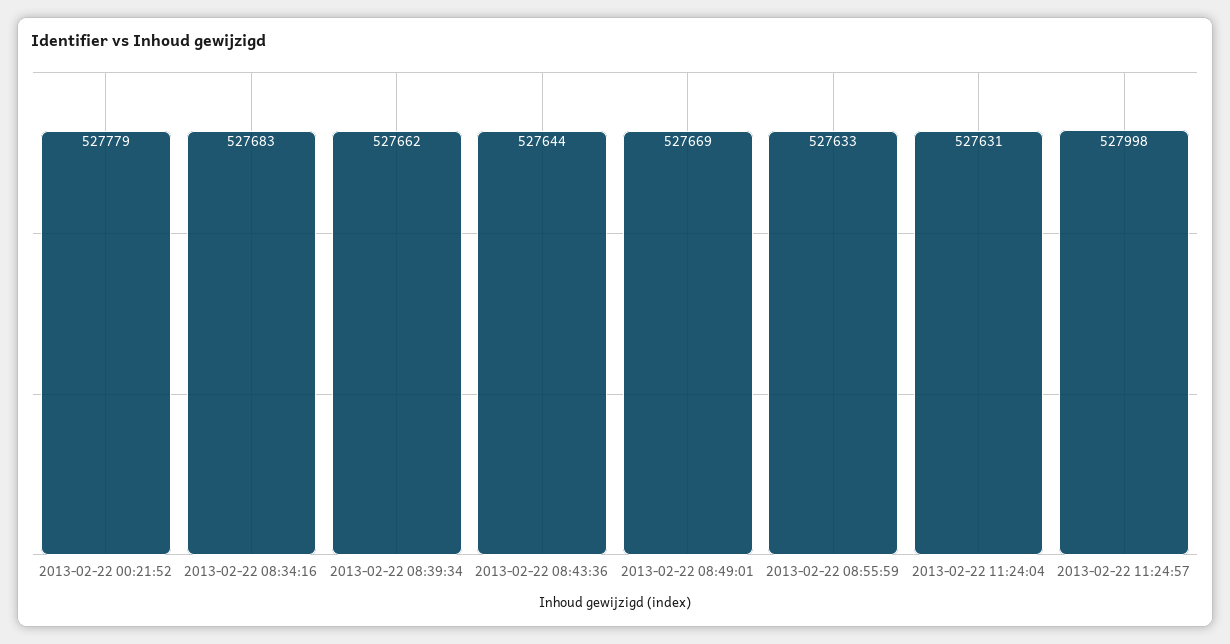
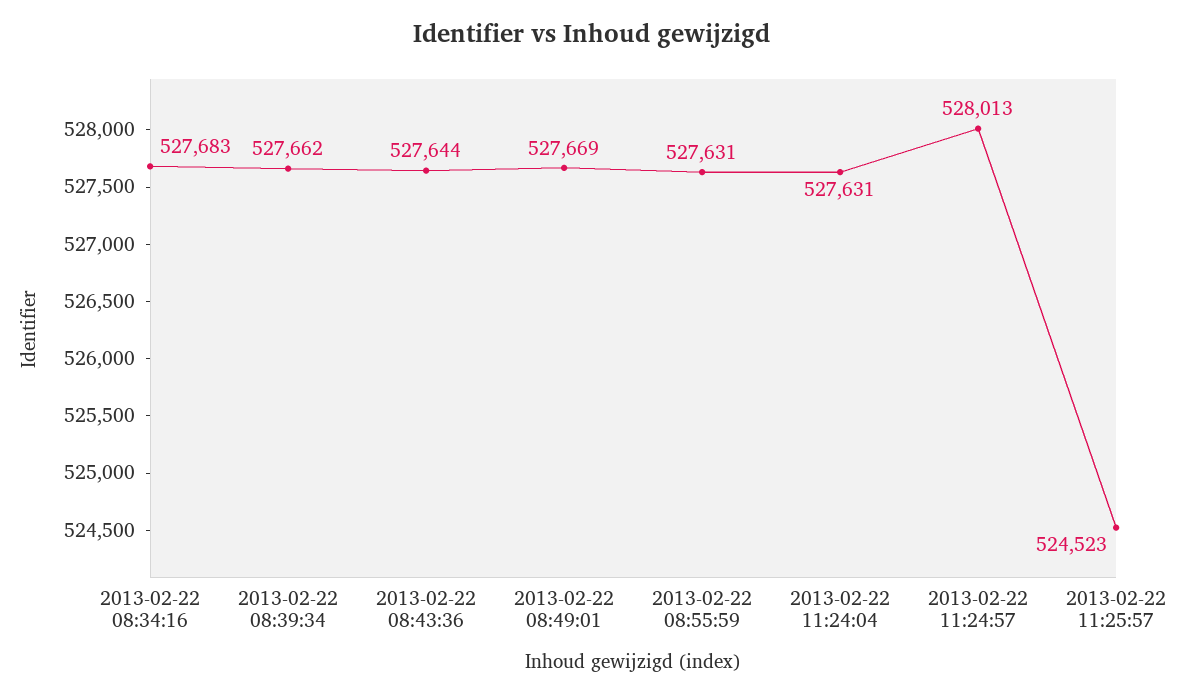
2013-02-22 00:21:52: 527779 -> none
2013-02-22 08:55:59: 527633 -> 527631
2013-02-22 11:24:57: 527998 -> 528013
2013-02-22 11:25:57: none -> 524523

